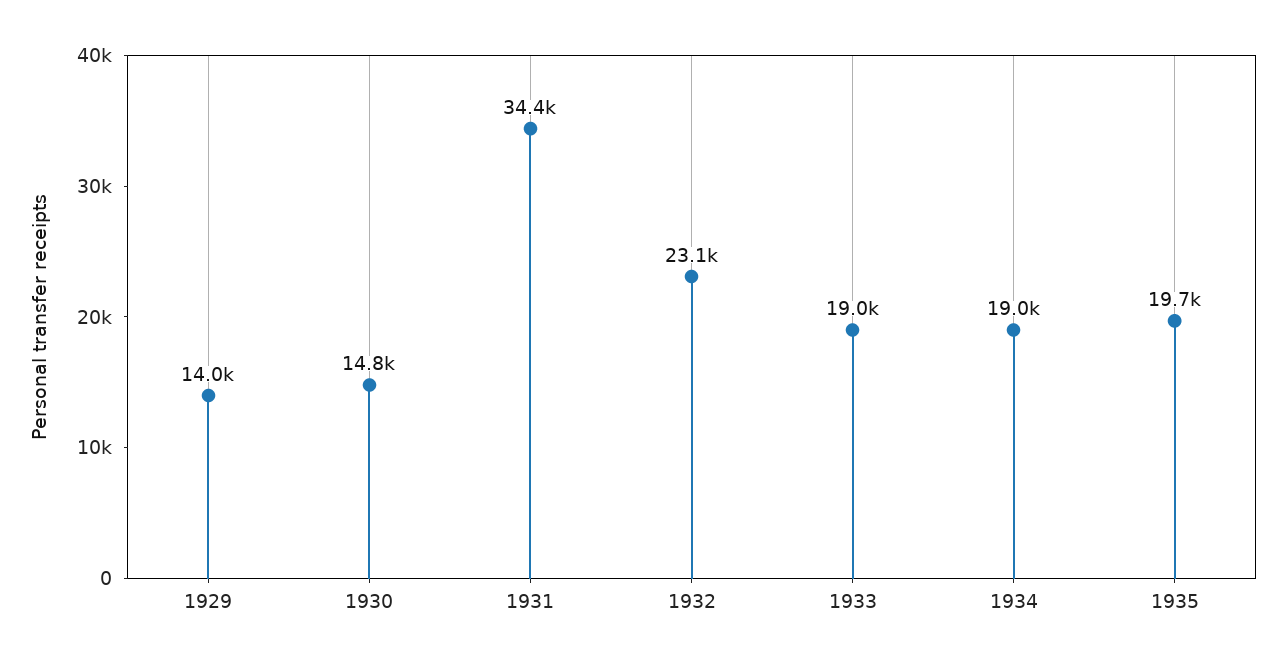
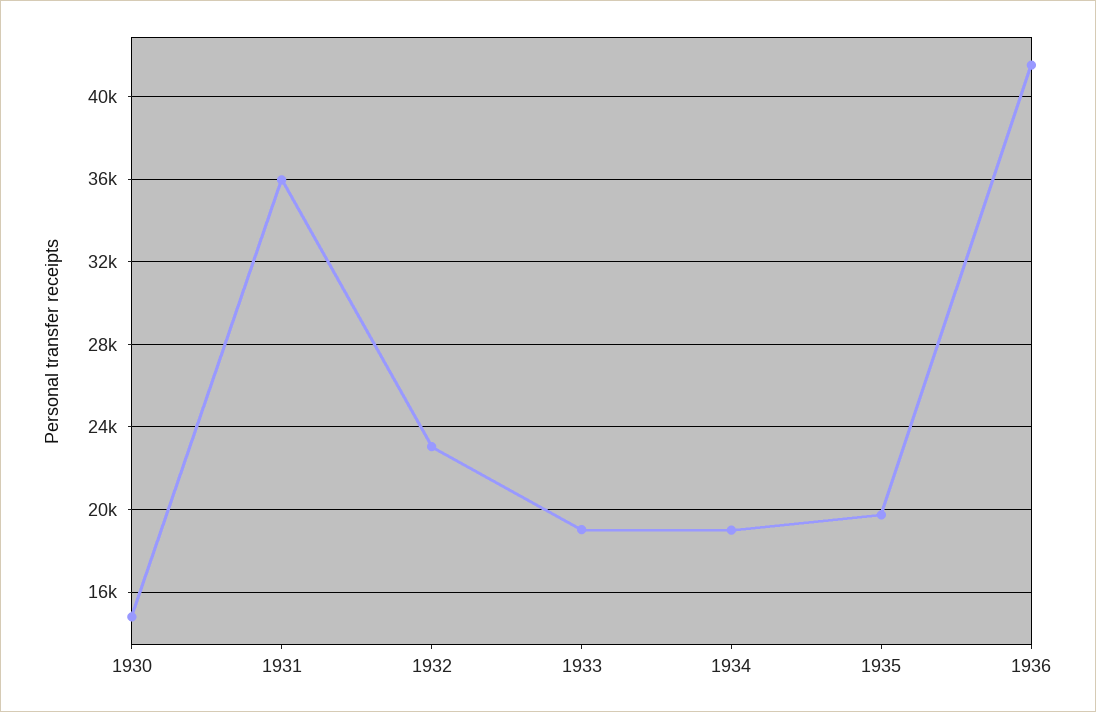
1929: 14000 -> none
1931: 34400 -> 36000
1936: none -> 41500

